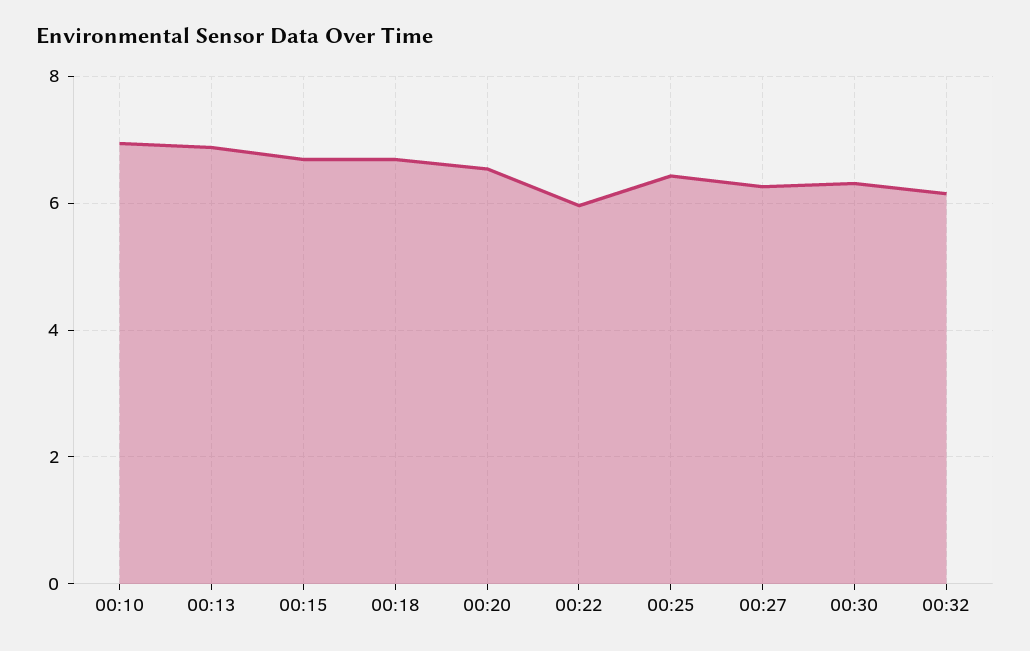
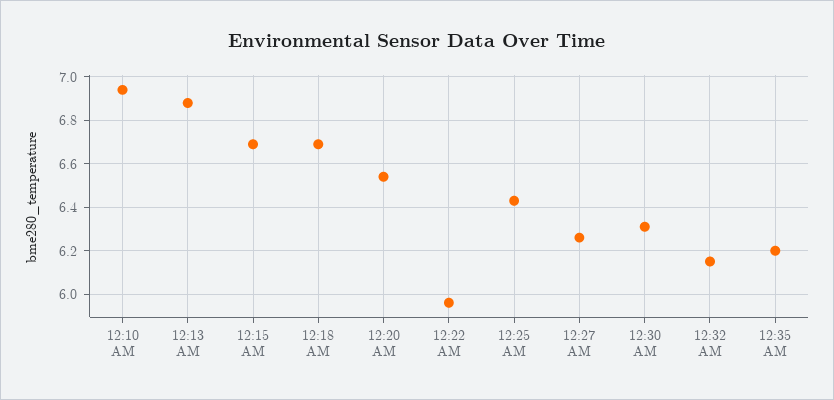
12:35 AM: none -> 6.2

